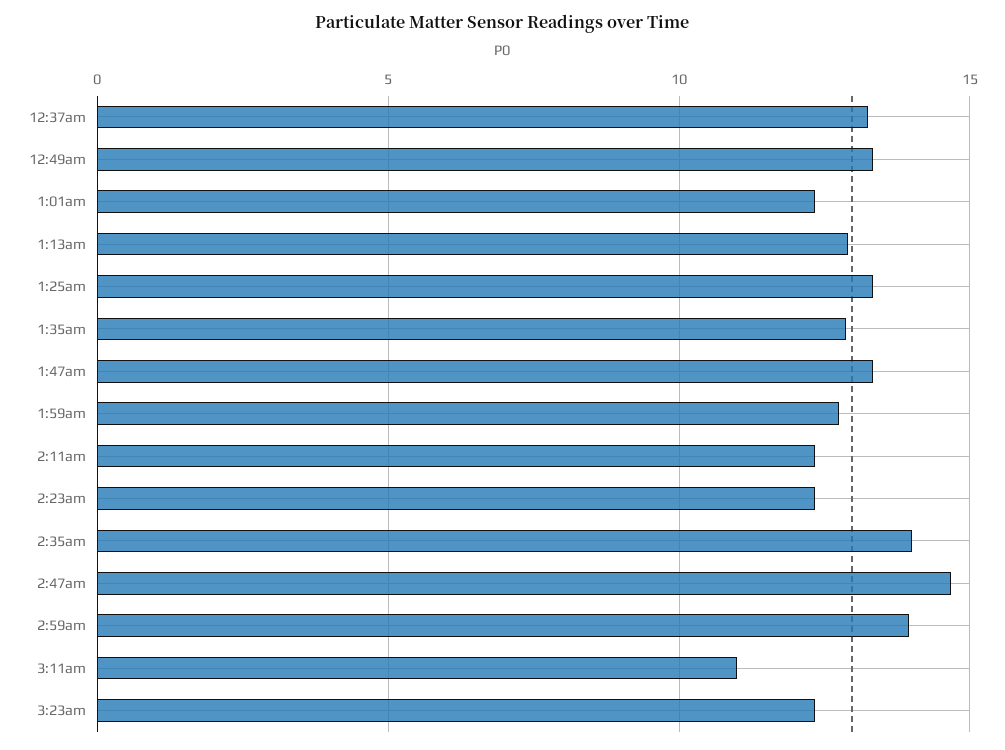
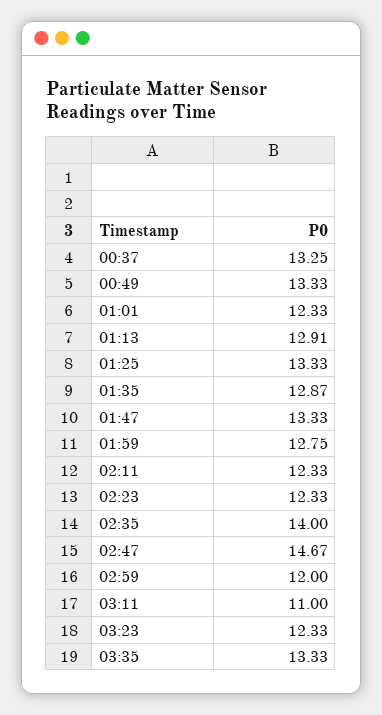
2:59am: 14 -> 12
03:35: none -> 13.33

